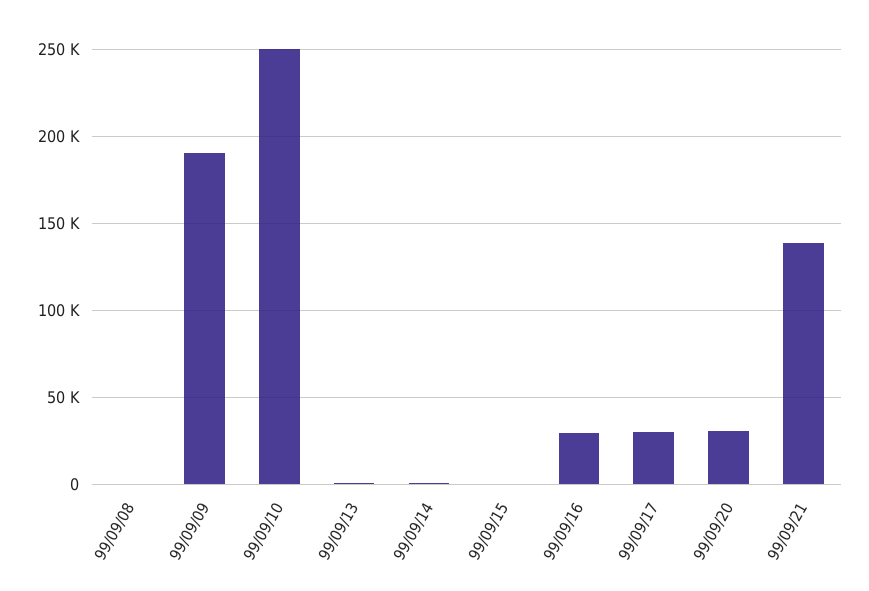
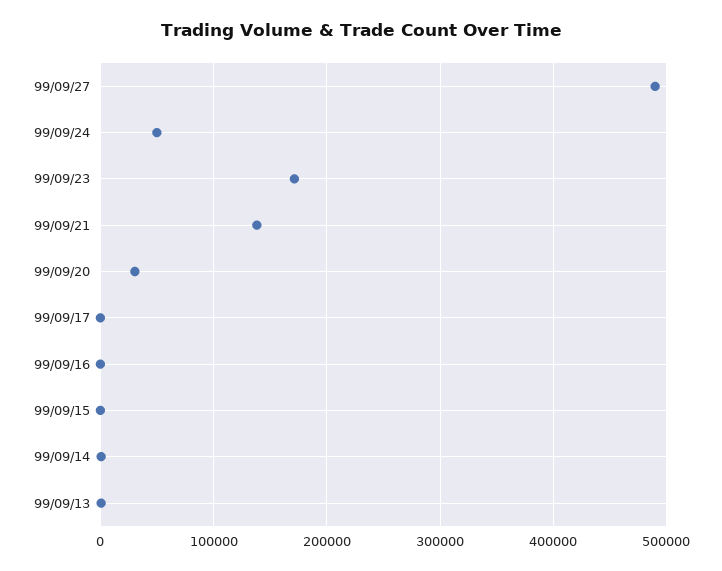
99/09/08: 0 -> none
99/09/09: 190000 -> none
99/09/10: 250000 -> none
99/09/16: 30000 -> 0
99/09/17: 30000 -> 0
99/09/27: none -> 490000
99/09/24: none -> 50000
99/09/23: none -> 170000

